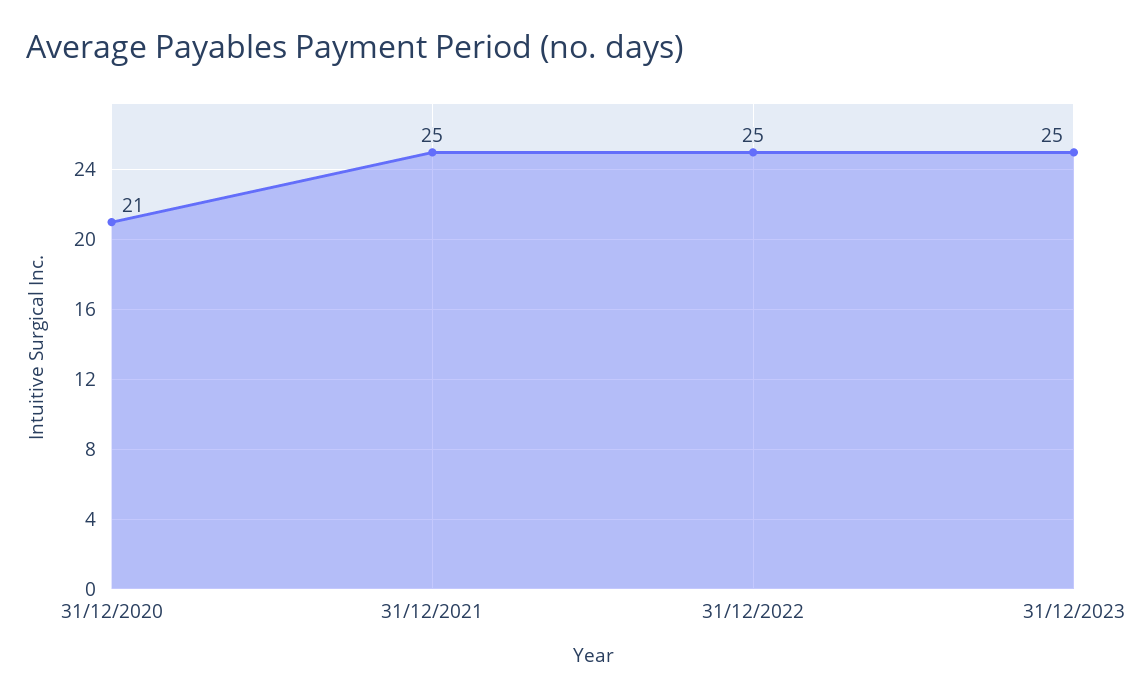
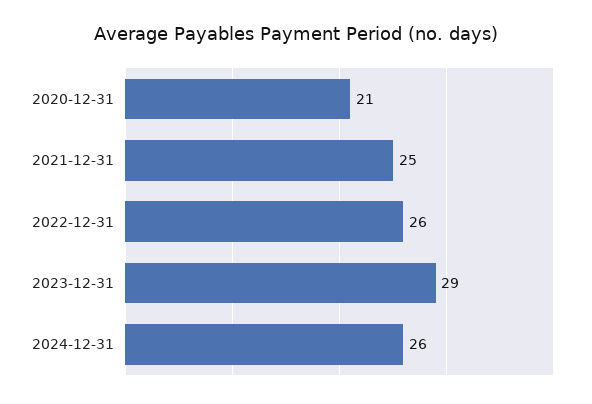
31/12/2022: 25 -> 26
31/12/2023: 25 -> 29
2024-12-31: none -> 26

